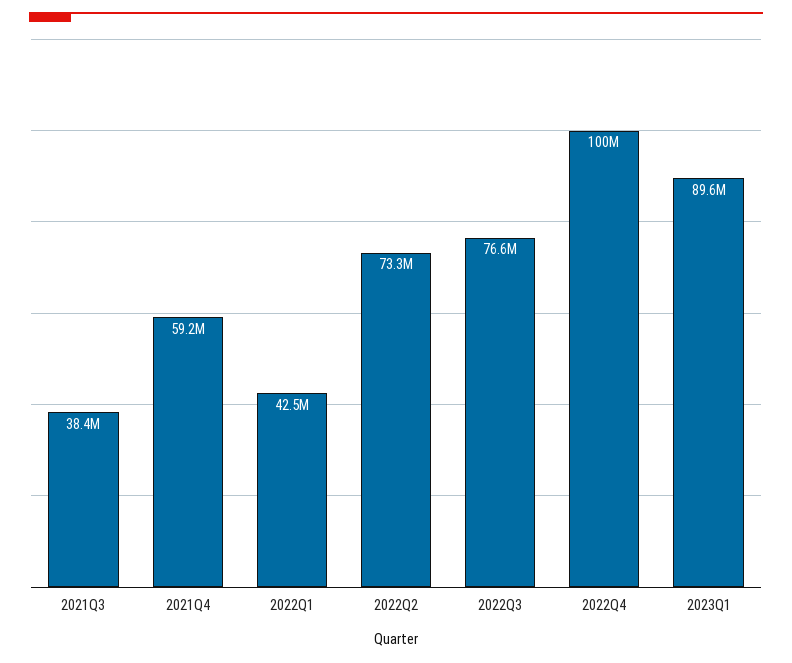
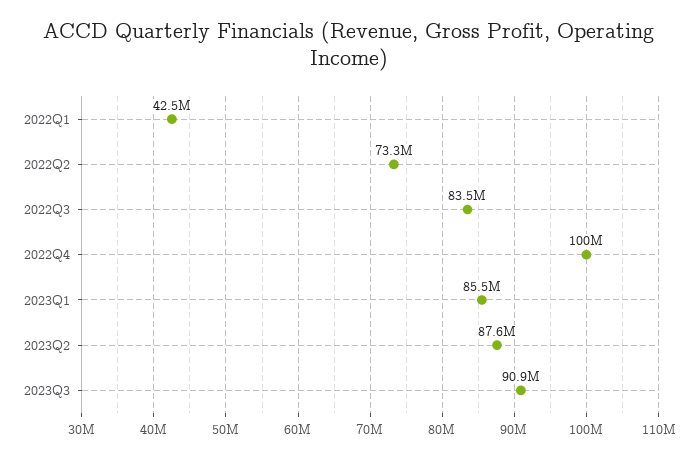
2021Q3: 38400000 -> none
2021Q4: 59200000 -> none
2022Q3: 76600000 -> 83500000
2023Q1: 89600000 -> 85500000
2023Q2: none -> 87600000
2023Q3: none -> 90900000

